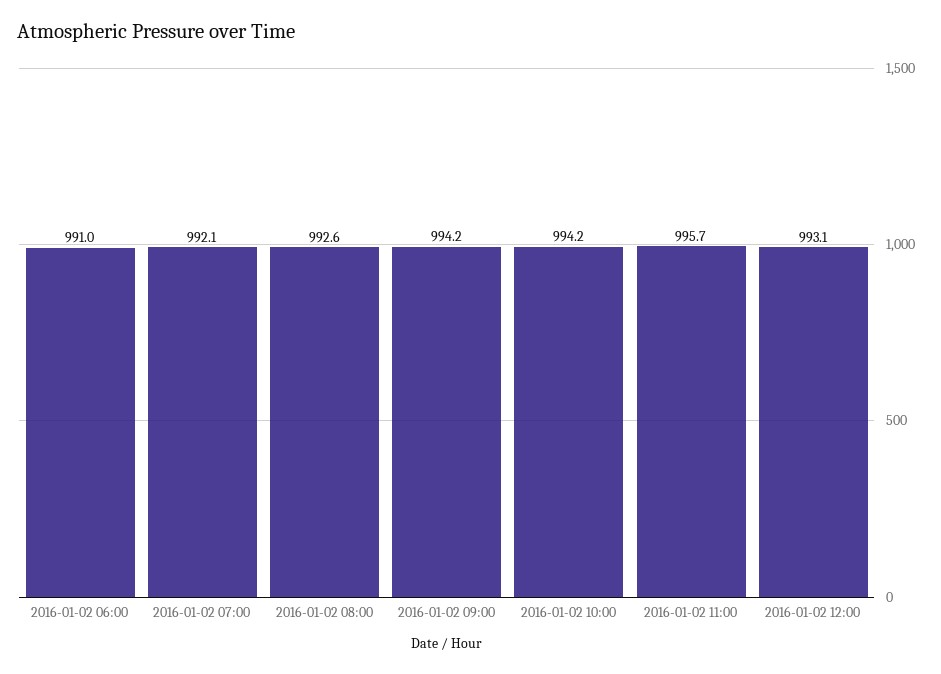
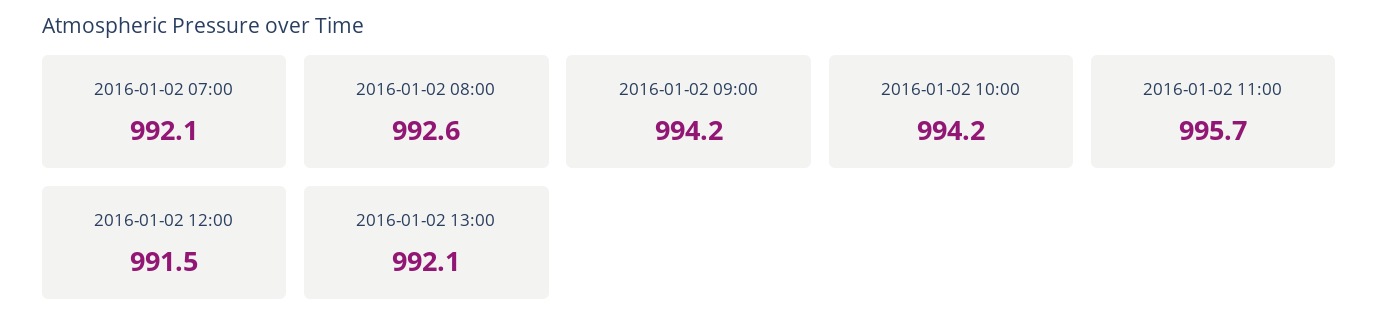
2016-01-02 06:00: 991 -> none
2016-01-02 12:00: 993.1 -> 991.5
2016-01-02 13:00: none -> 992.1

